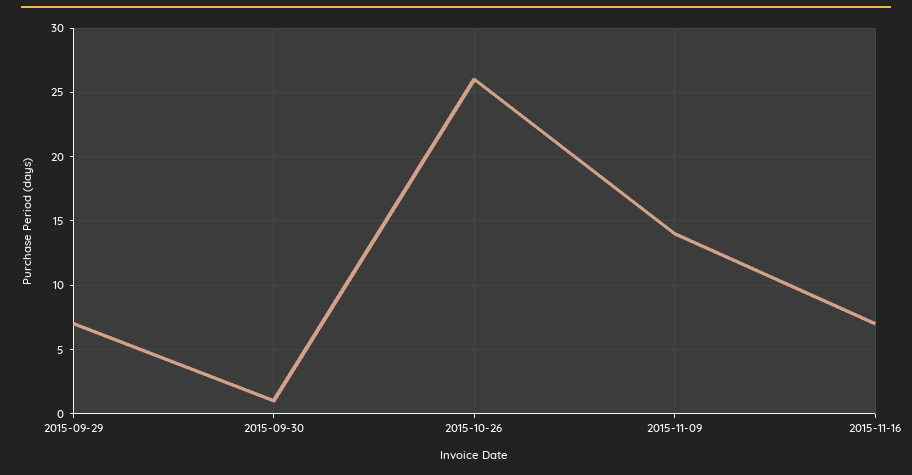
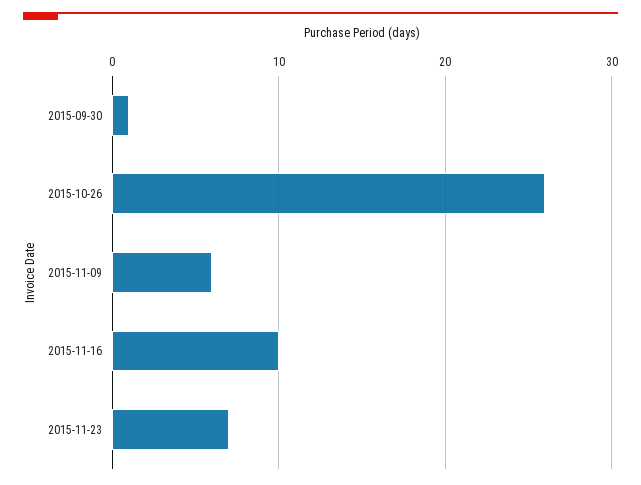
2015-09-29: 7 -> none
2015-11-09: 14 -> 6
2015-11-16: 7 -> 10
2015-11-23: none -> 7

